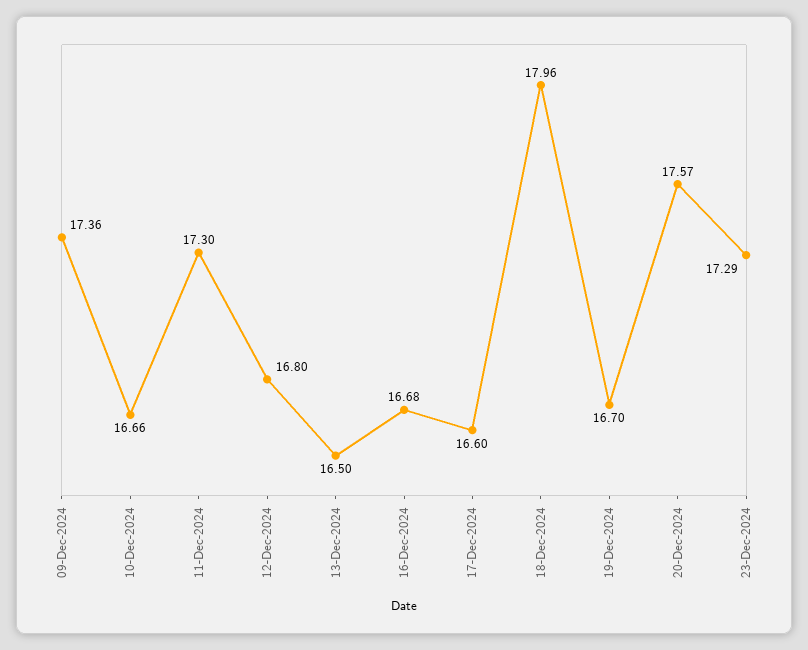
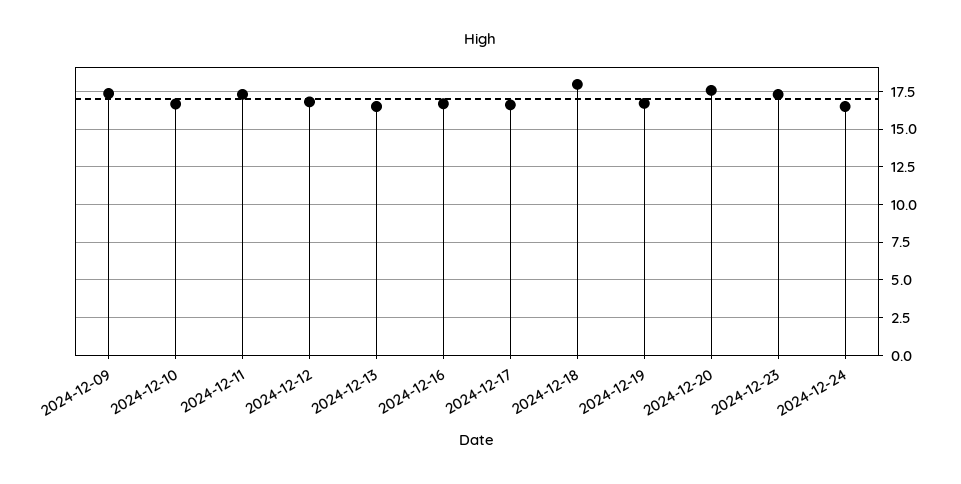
2024-12-24: none -> 16.5

